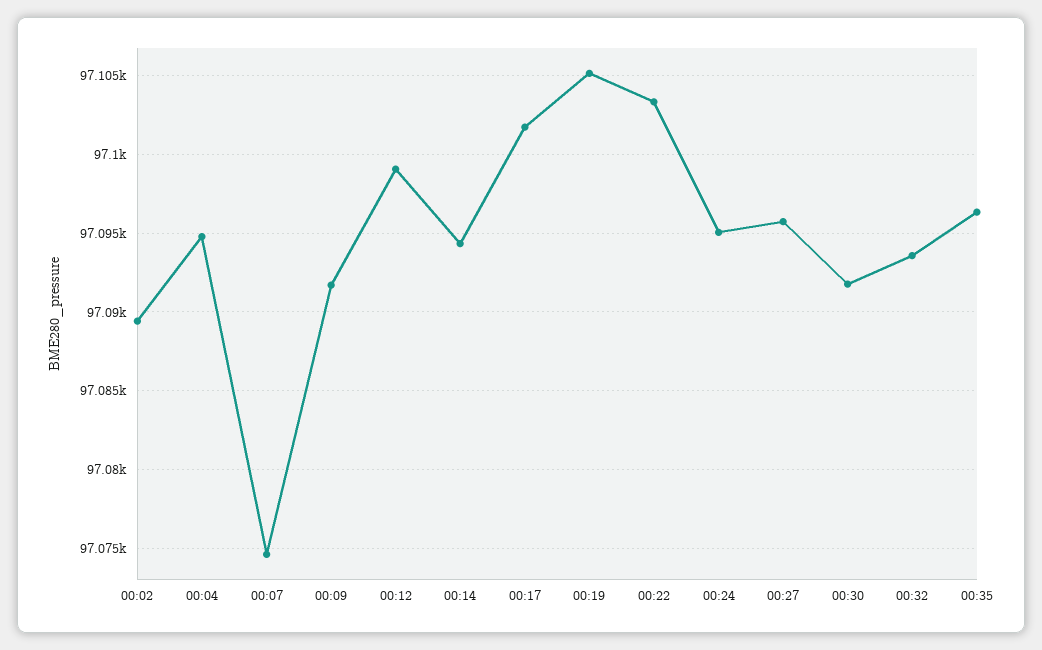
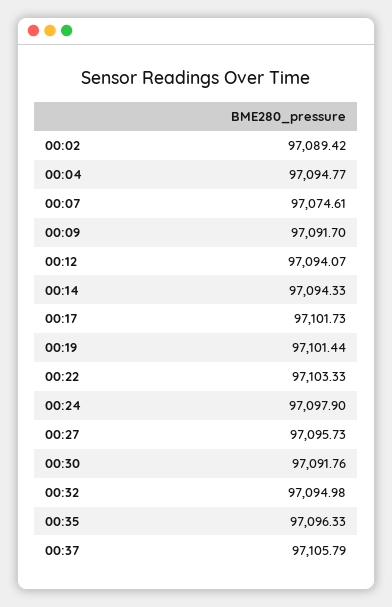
00:12: 97099 -> 97094.07
00:19: 97105 -> 97101.44
00:24: 97095 -> 97097.9
00:32: 97093.5 -> 97094.98
00:37: none -> 97105.79

